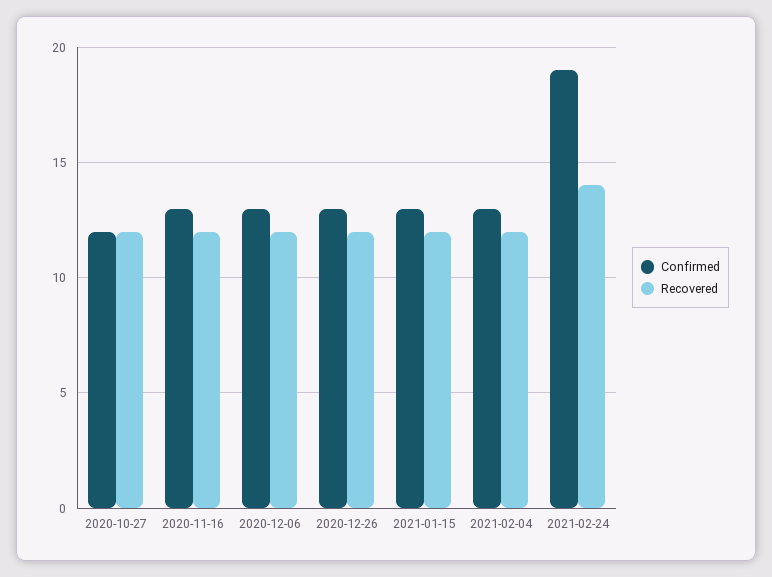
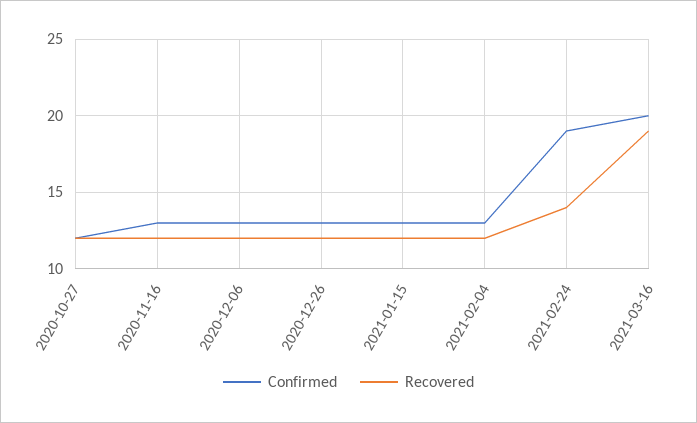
Confirmed, 2021-03-16: none -> 20
Recovered, 2021-03-16: none -> 19

